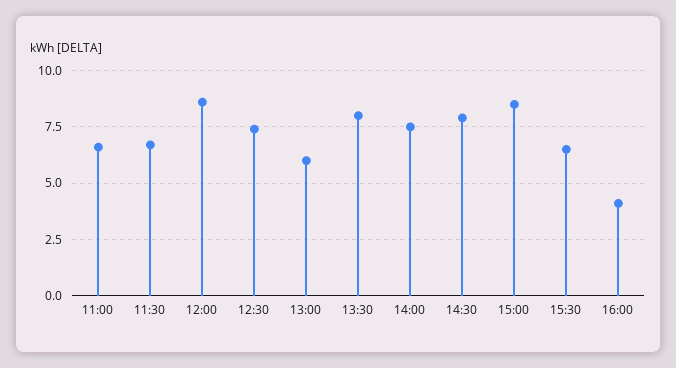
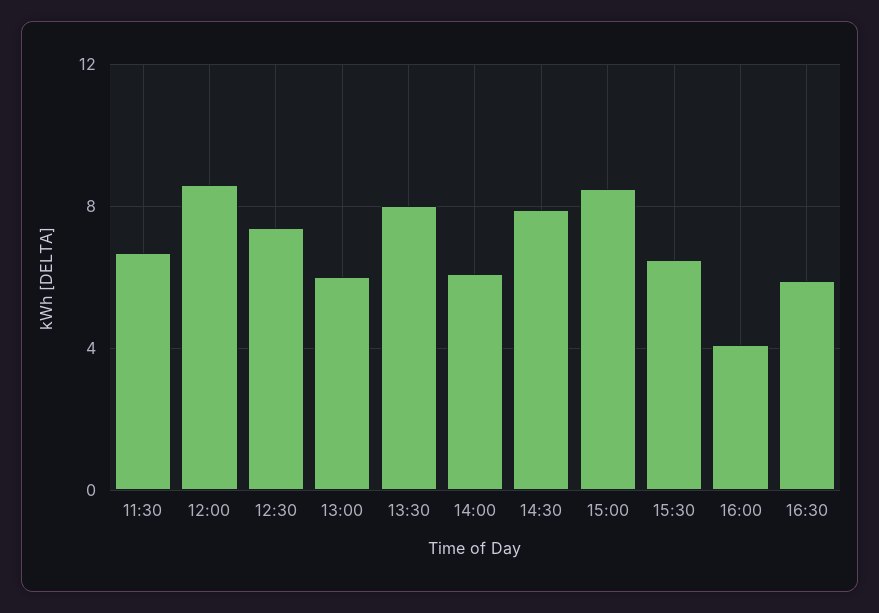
11:00: 6.5 -> none
14:00: 7.5 -> 6
16:30: none -> 6

